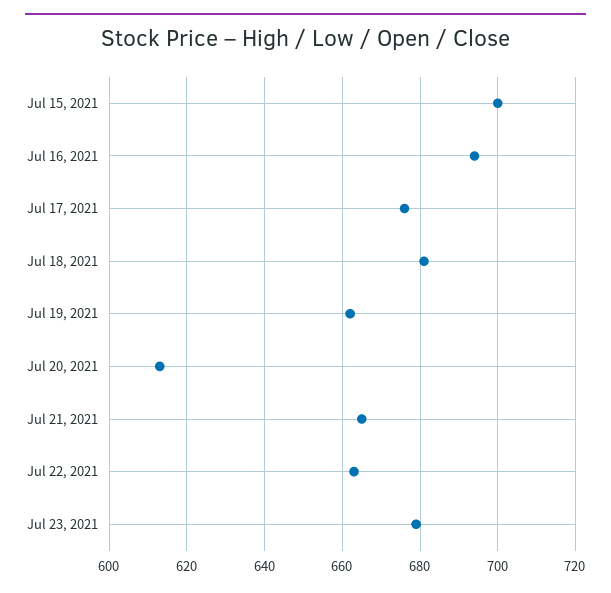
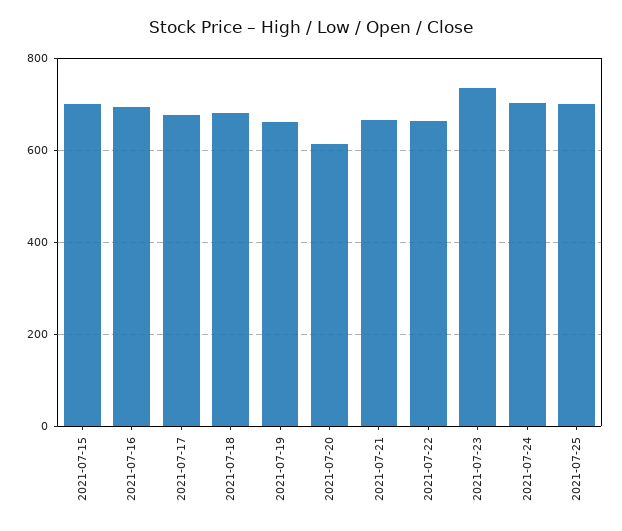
Jul 23, 2021: 680 -> 740
2021-07-24: none -> 700
2021-07-25: none -> 700

